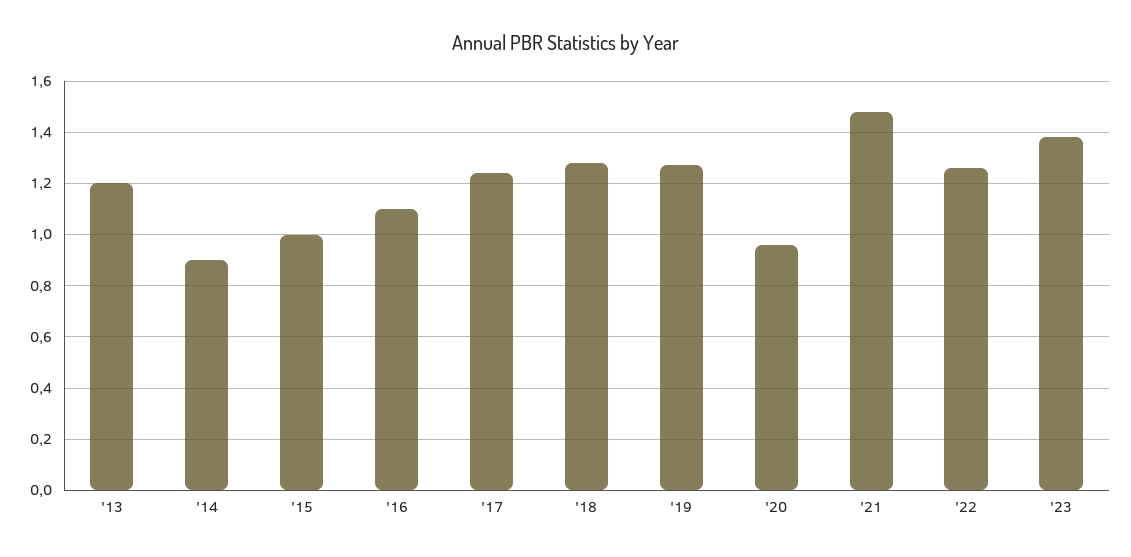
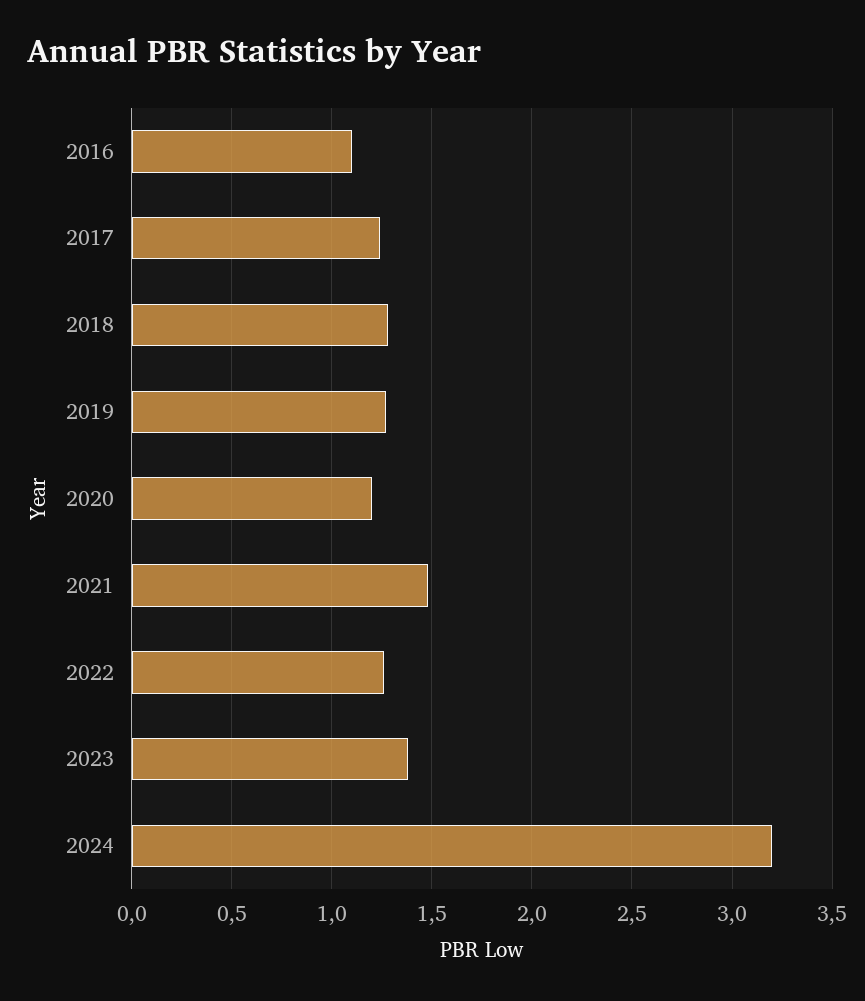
'13: 1.2 -> none
'14: 0.9 -> none
'15: 1 -> none
'20: 0.95 -> 1.2
2024: none -> 3.2

